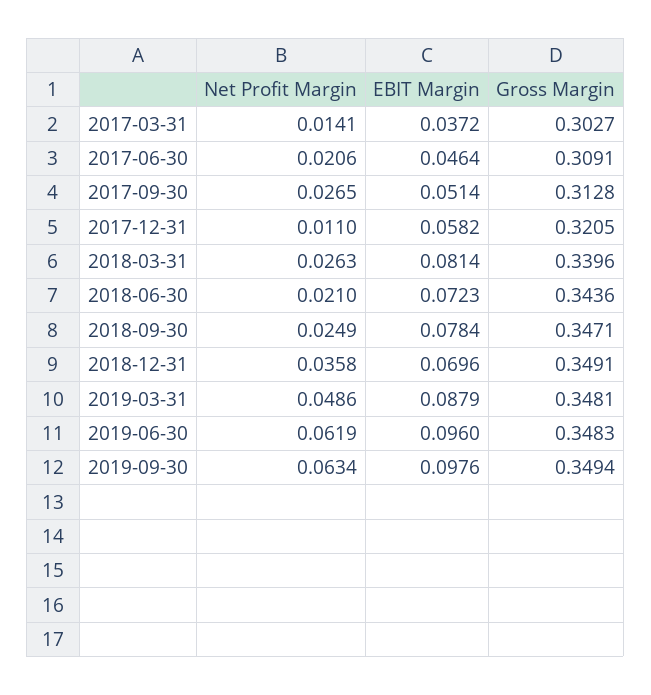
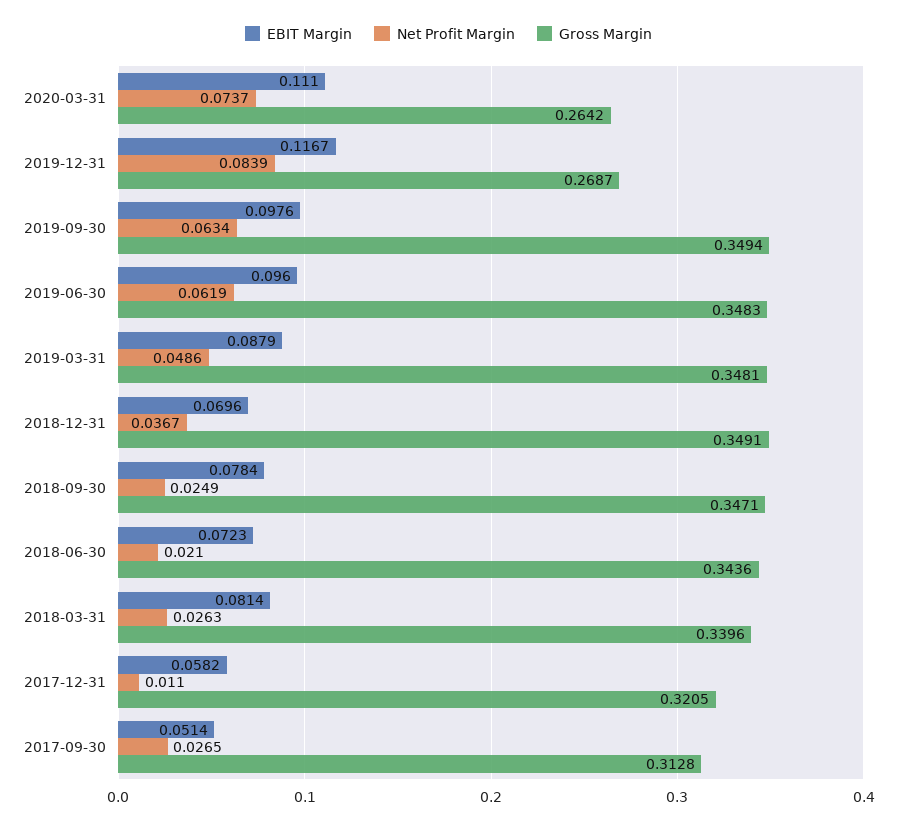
Net Profit Margin, 2017-03-31: 0.0141 -> none
EBIT Margin, 2017-03-31: 0.0372 -> none
Gross Margin, 2017-03-31: 0.3027 -> none
Net Profit Margin, 2017-06-30: 0.0206 -> none
EBIT Margin, 2017-06-30: 0.0464 -> none
Gross Margin, 2017-06-30: 0.3091 -> none
Net Profit Margin, 2018-12-31: 0.0358 -> 0.0367
EBIT Margin, 2020-03-31: none -> 0.111
Net Profit Margin, 2020-03-31: none -> 0.0737
Gross Margin, 2020-03-31: none -> 0.2642
EBIT Margin, 2019-12-31: none -> 0.1167
Net Profit Margin, 2019-12-31: none -> 0.0839
Gross Margin, 2019-12-31: none -> 0.2687

